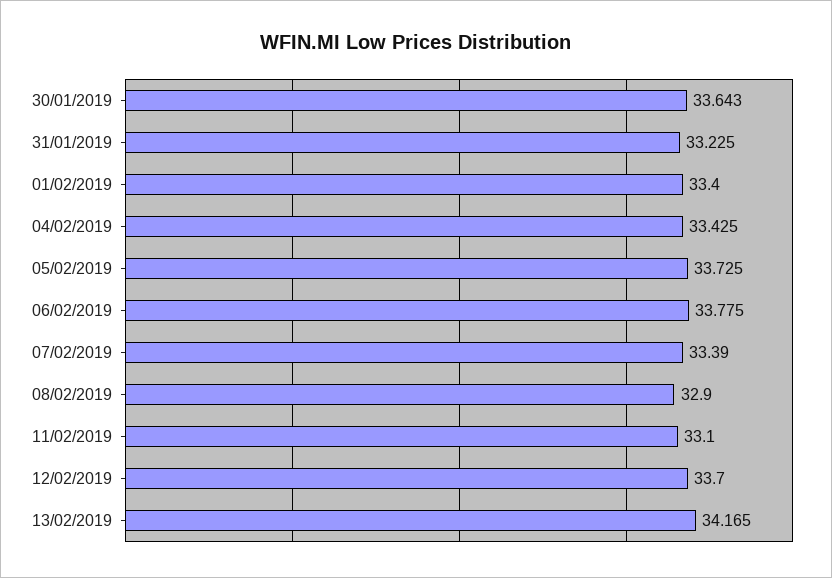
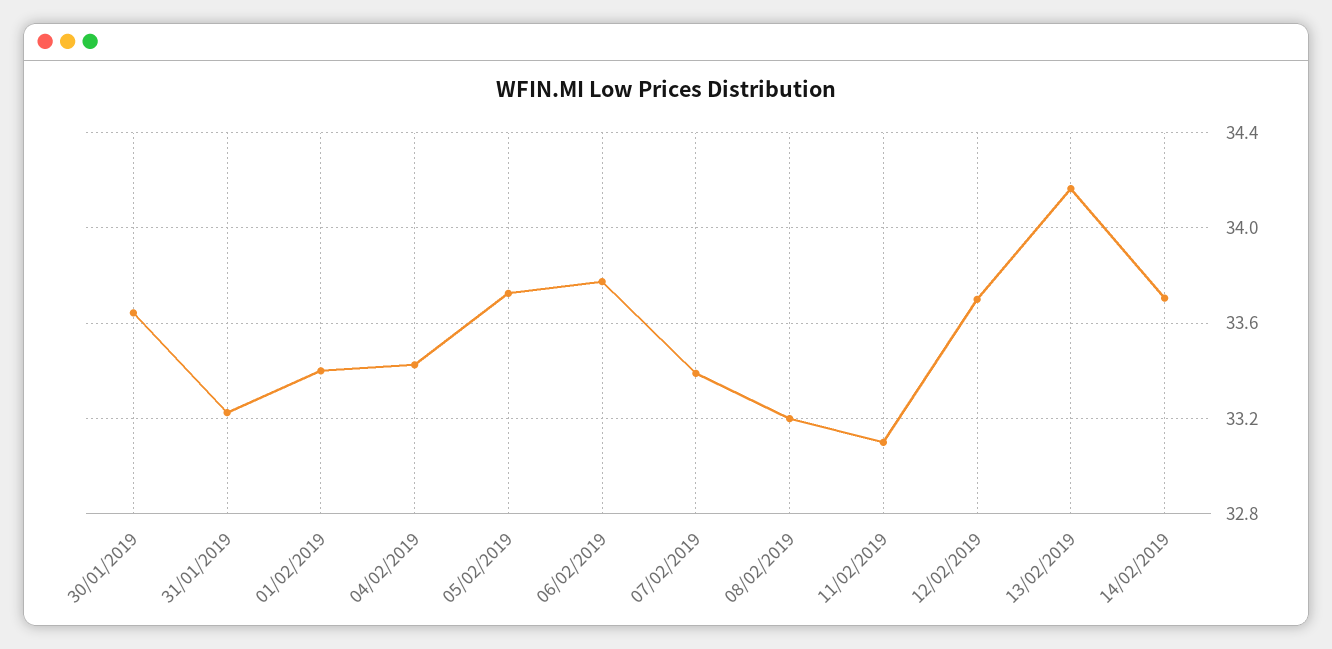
08/02/2019: 32.9 -> 33.2
14/02/2019: none -> 33.7

